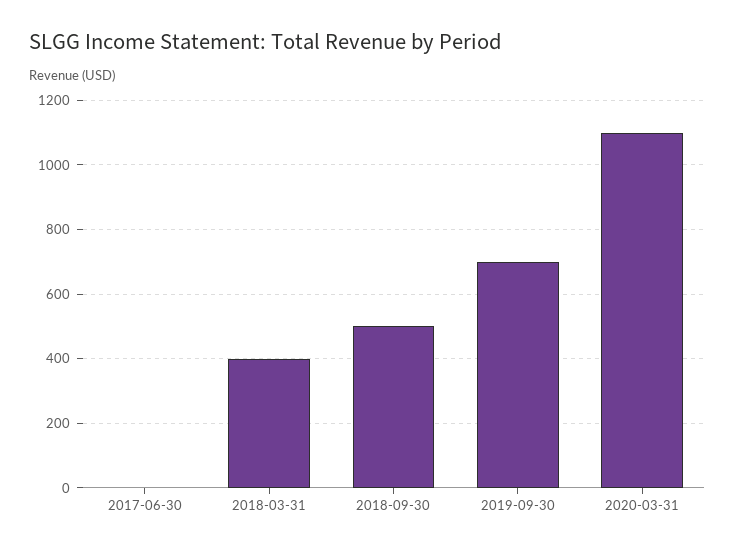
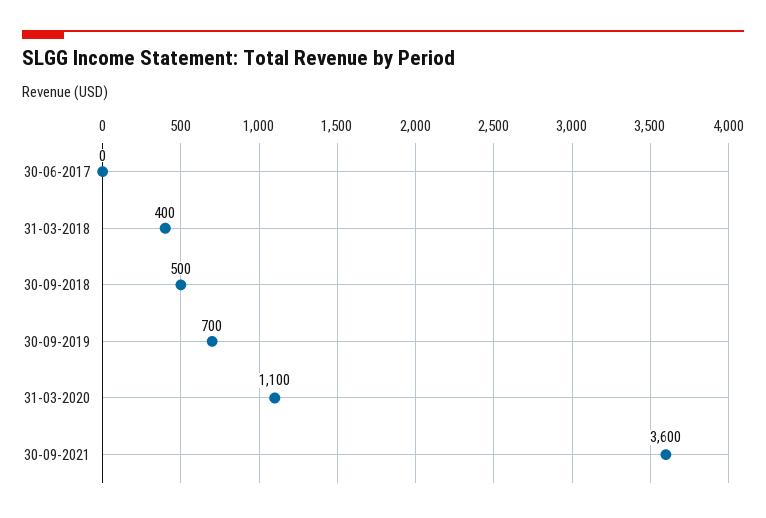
30-09-2021: none -> 3600

